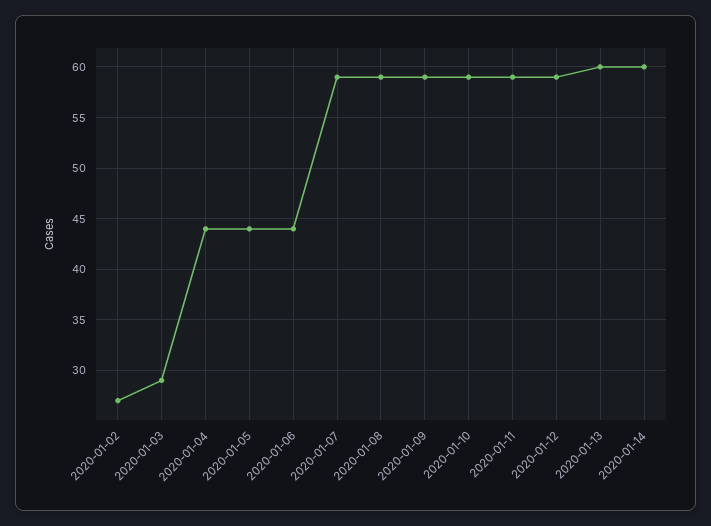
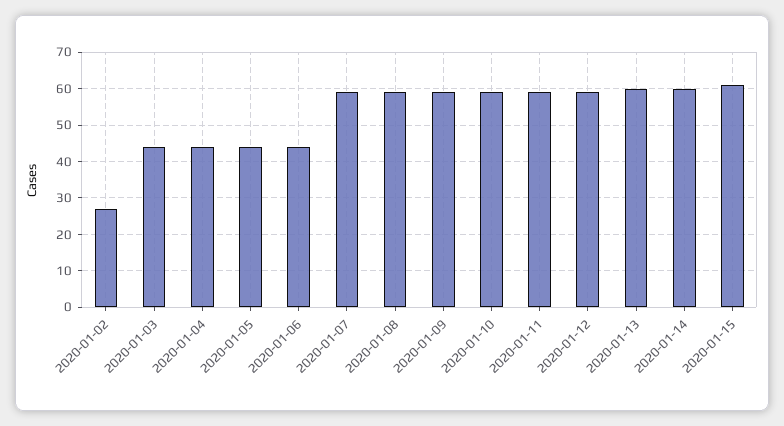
2020-01-03: 29 -> 45
2020-01-15: none -> 60

